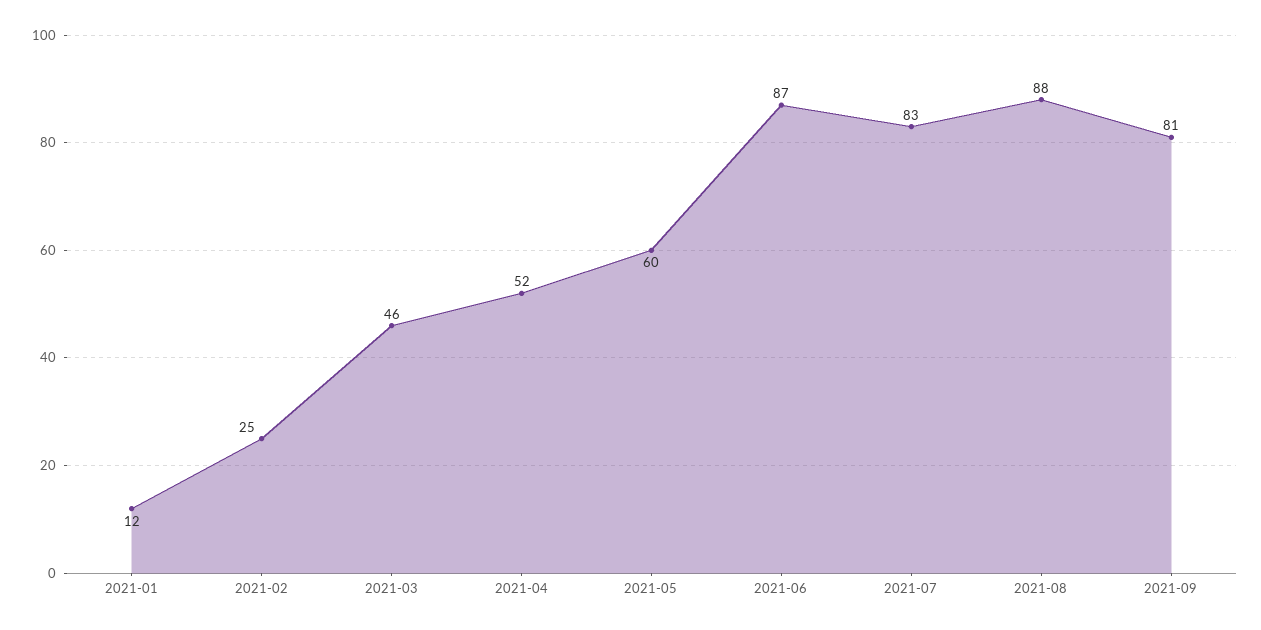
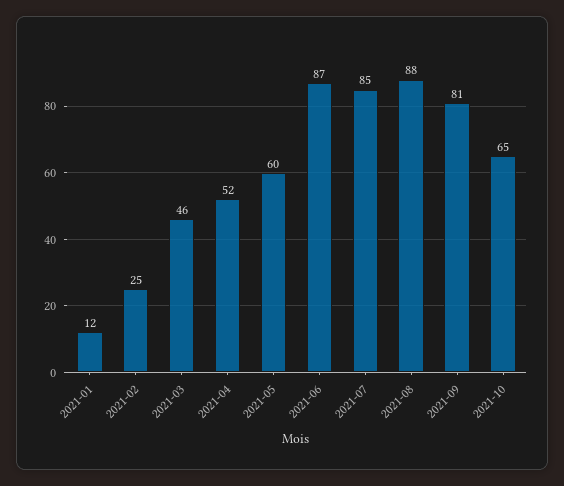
2021-07: 83 -> 85
2021-10: none -> 65

